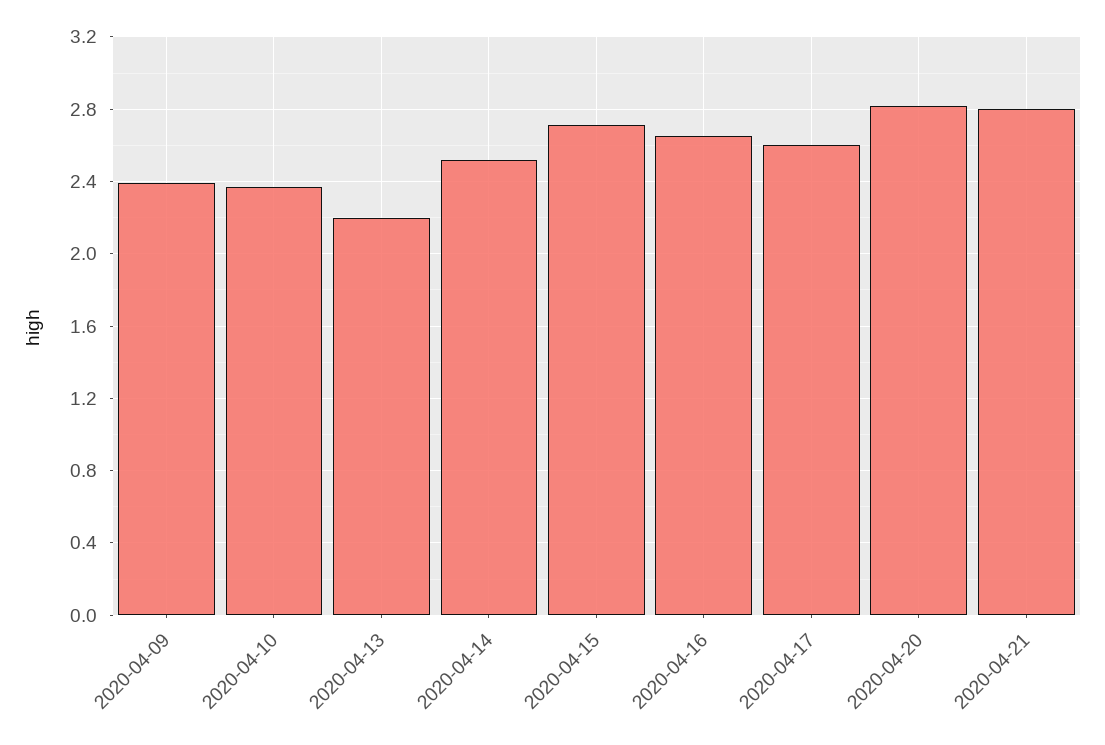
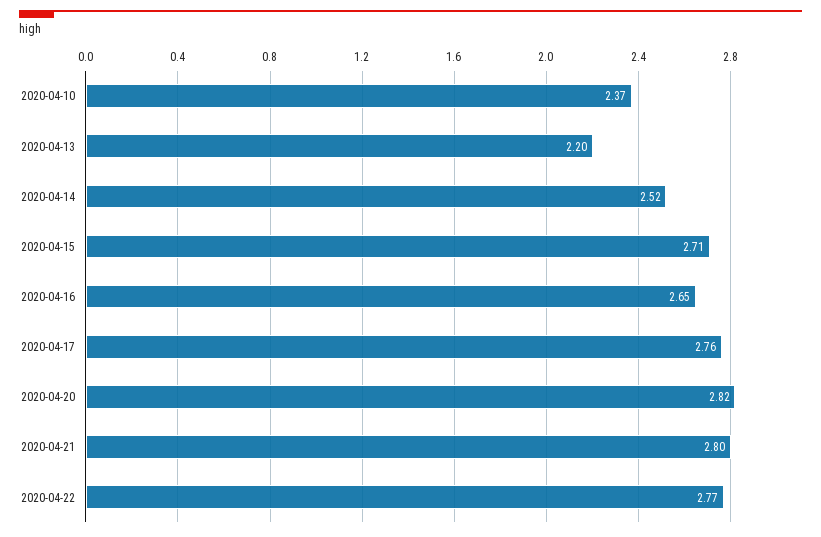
2020-04-09: 2.4 -> none
2020-04-17: 2.6 -> 2.76
2020-04-22: none -> 2.77

